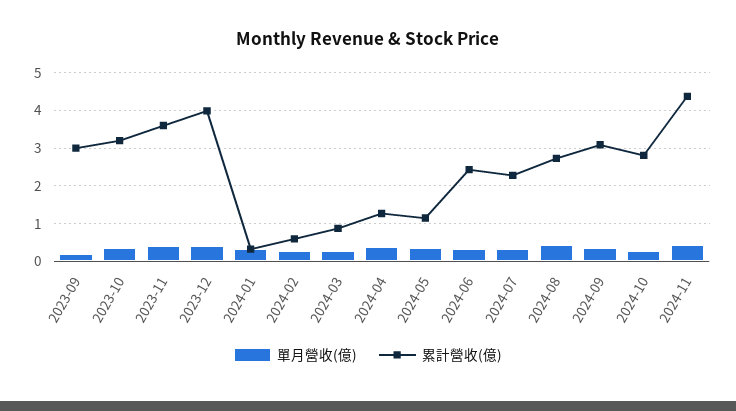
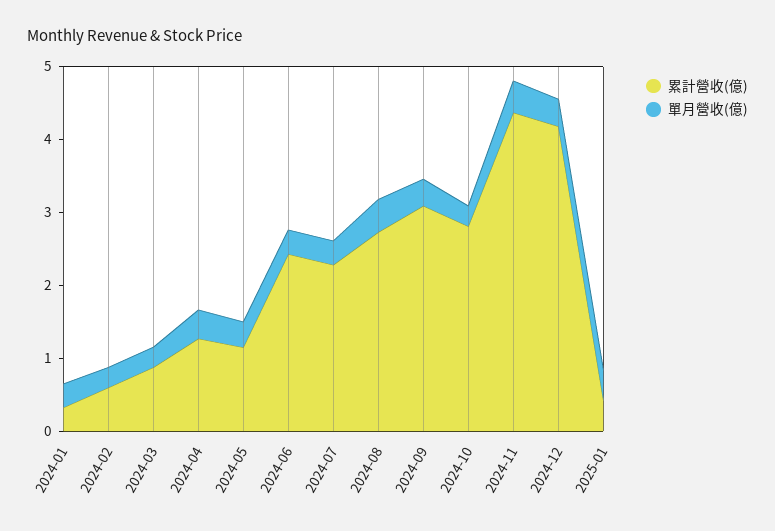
單月營收(億), 2023-09: 0.2 -> none
累計營收(億), 2023-09: 3 -> none
單月營收(億), 2023-10: 0.4 -> none
累計營收(億), 2023-10: 3.2 -> none
單月營收(億), 2023-11: 0.4 -> none
累計營收(億), 2023-11: 3.6 -> none
單月營收(億), 2023-12: 0.4 -> none
累計營收(億), 2023-12: 4 -> none
累計營收(億), 2024-12: none -> 4.2
單月營收(億), 2024-12: none -> 0.4
累計營收(億), 2025-01: none -> 0.4
單月營收(億), 2025-01: none -> 0.4

